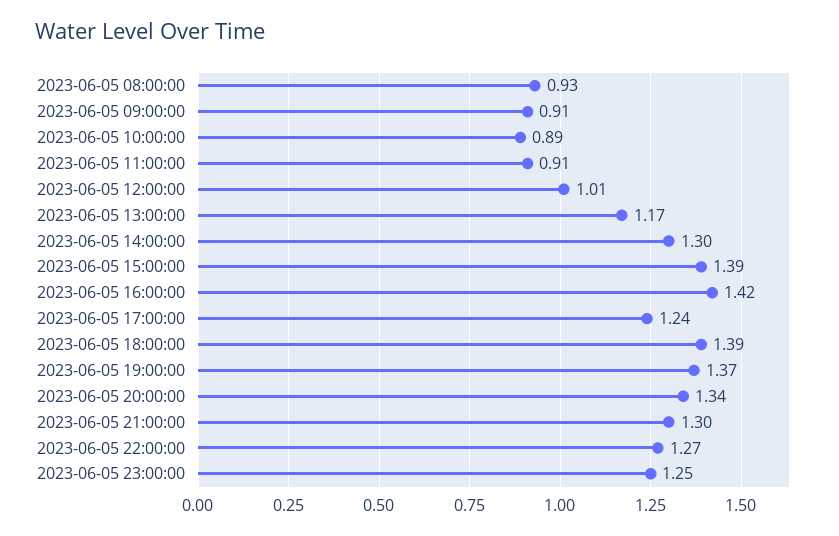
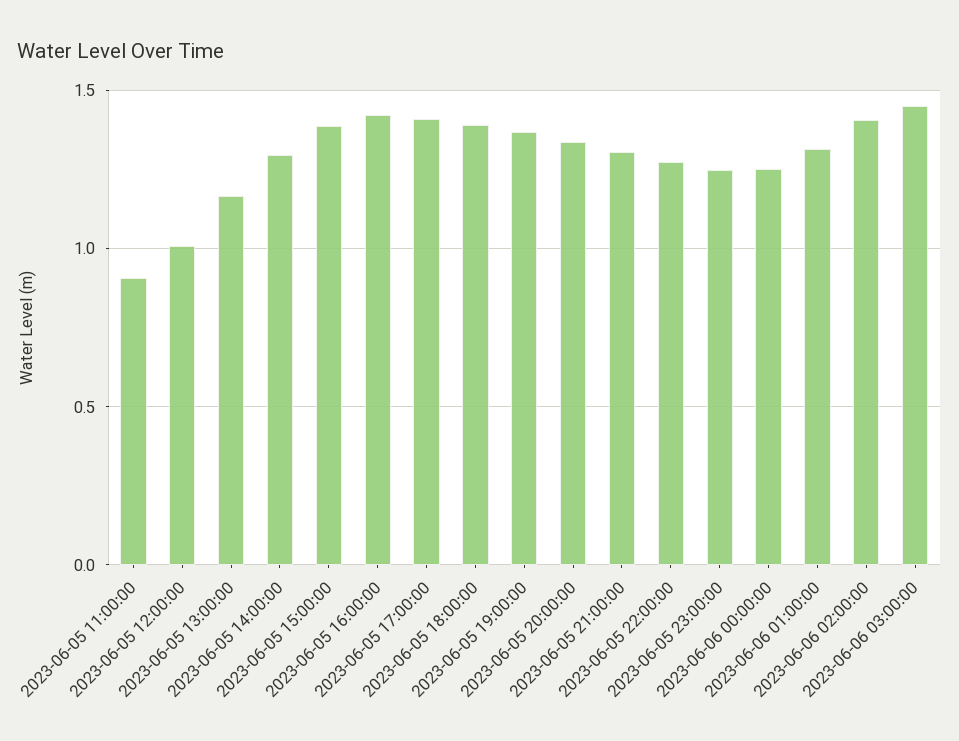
2023-06-05 08:00:00: 0.93 -> none
2023-06-05 09:00:00: 0.91 -> none
2023-06-05 10:00:00: 0.89 -> none
2023-06-05 17:00:00: 1.24 -> 1.4
2023-06-06 00:00:00: none -> 1.25
2023-06-06 01:00:00: none -> 1.3
2023-06-06 02:00:00: none -> 1.4
2023-06-06 03:00:00: none -> 1.45

